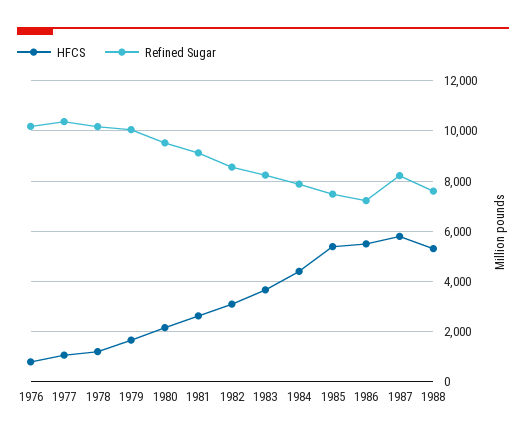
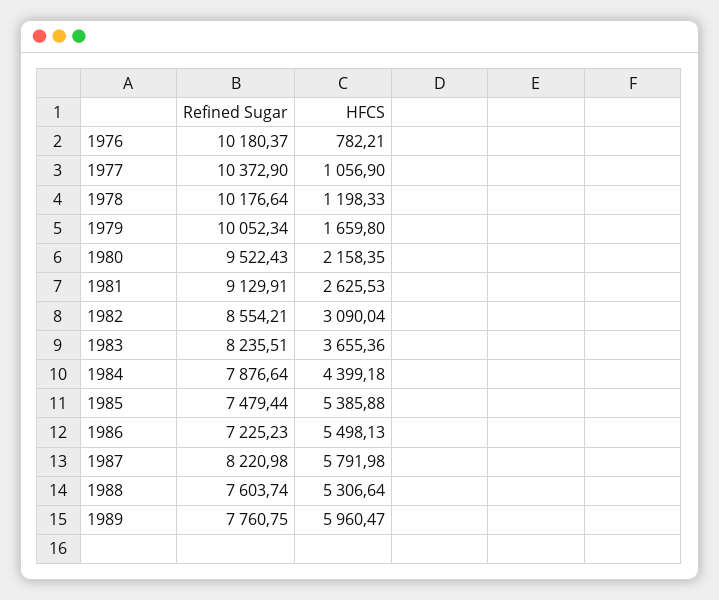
Refined Sugar, 1989: none -> 7760.75
HFCS, 1989: none -> 5960.47

